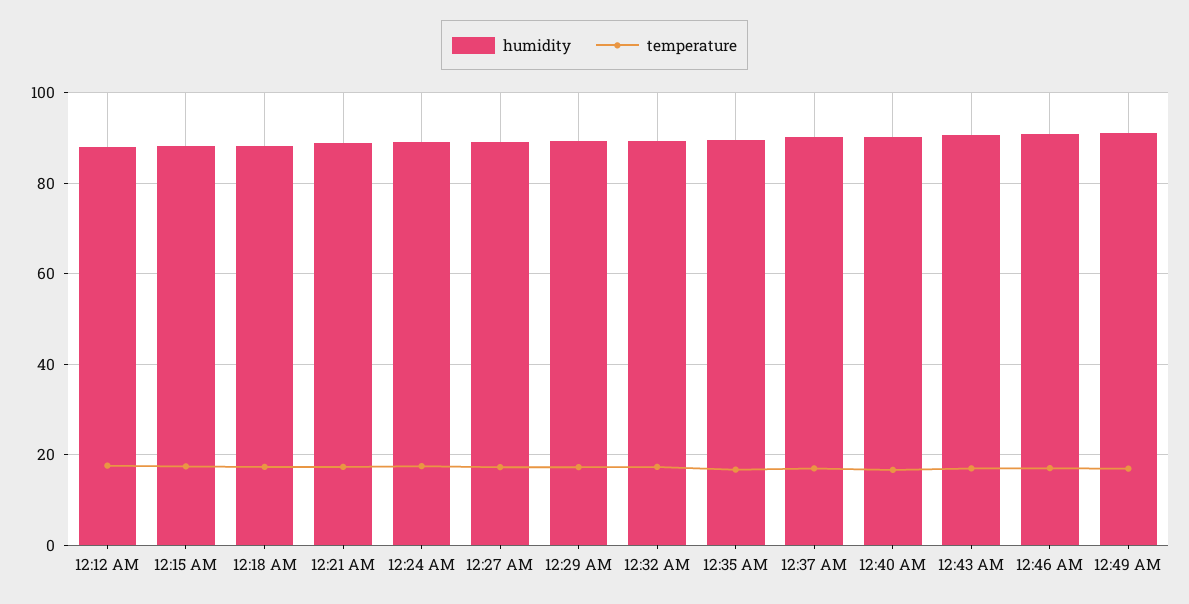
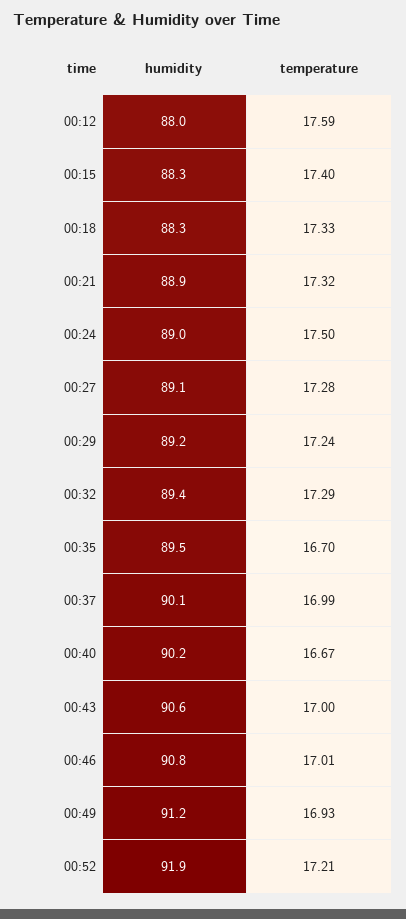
humidity, 00:52: none -> 91.9
temperature, 00:52: none -> 17.21

